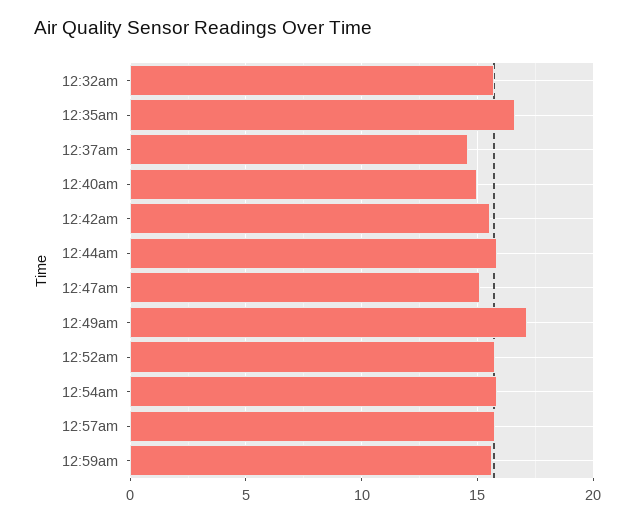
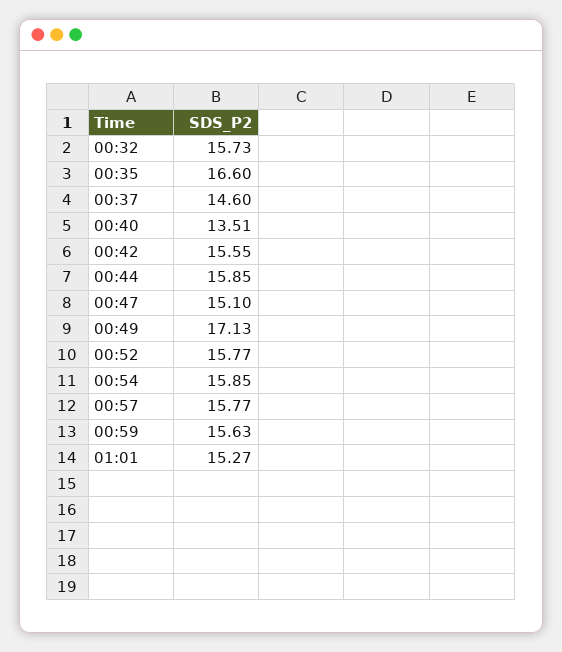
12:40am: 15 -> 13.51
01:01: none -> 15.27

